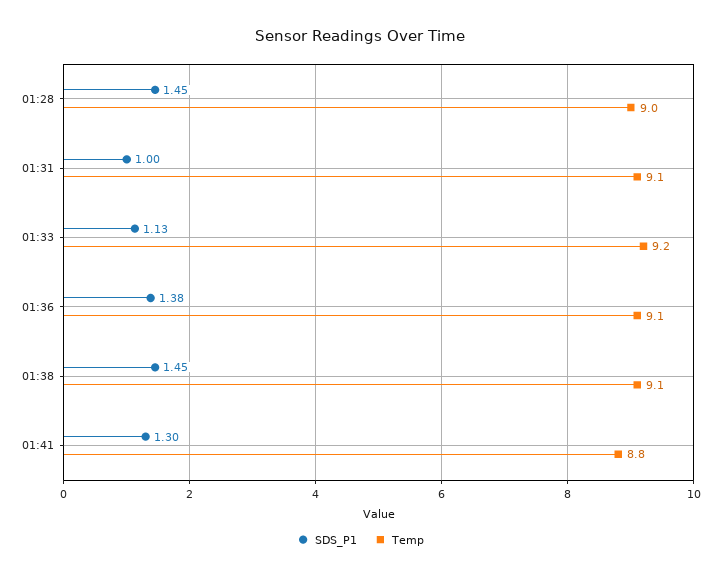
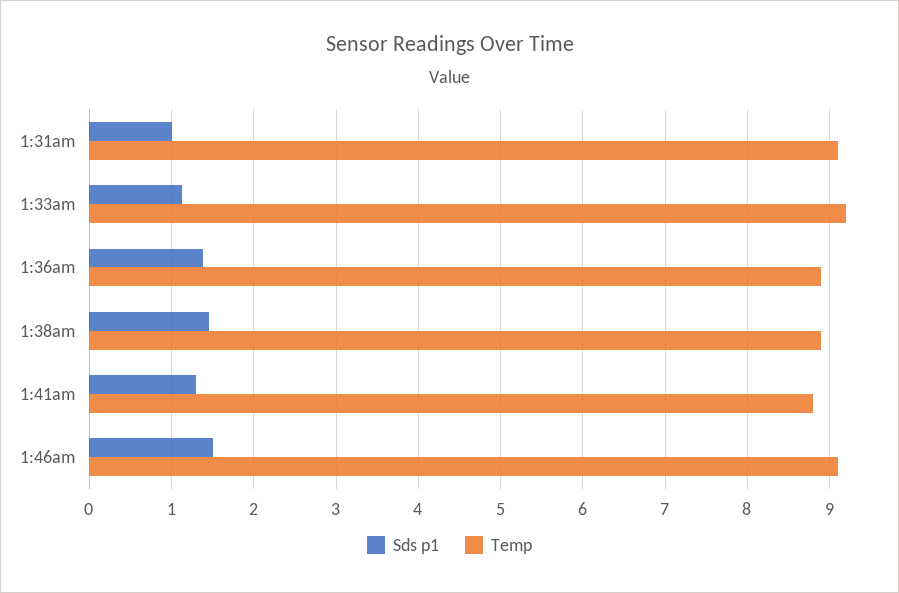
SDS_P1, 01:28: 1.45 -> none
Temp, 01:28: 9 -> none
Temp, 01:36: 9.1 -> 8.9
Temp, 01:38: 9.1 -> 8.9
SDS_P1, 1:46am: none -> 1.5
Temp, 1:46am: none -> 9.1

